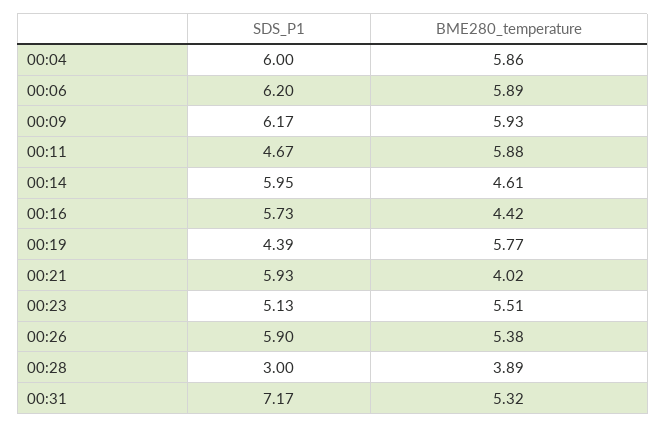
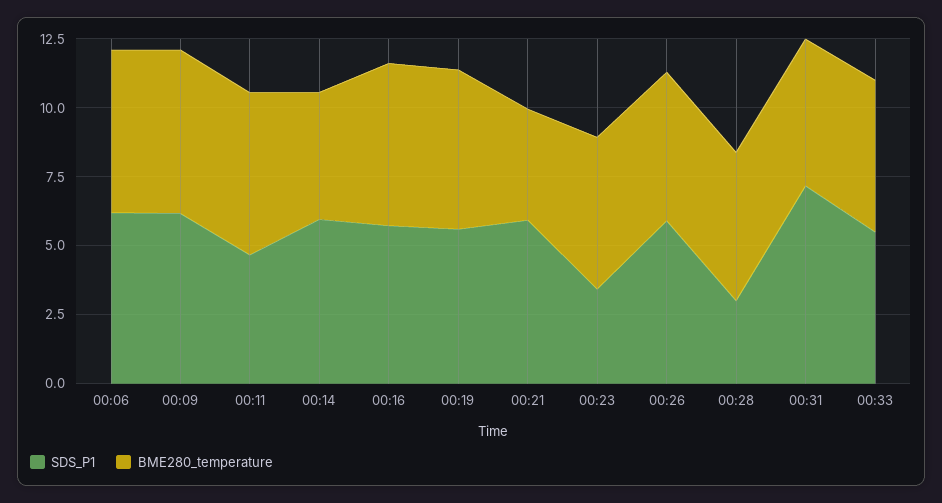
SDS_P1, 00:04: 6 -> none
BME280_temperature, 00:04: 5.86 -> none
BME280_temperature, 00:16: 4.42 -> 6
SDS_P1, 00:19: 4.39 -> 5.5
SDS_P1, 00:23: 5.13 -> 3.5
BME280_temperature, 00:28: 3.89 -> 5.5
SDS_P1, 00:33: none -> 5.5
BME280_temperature, 00:33: none -> 5.5

